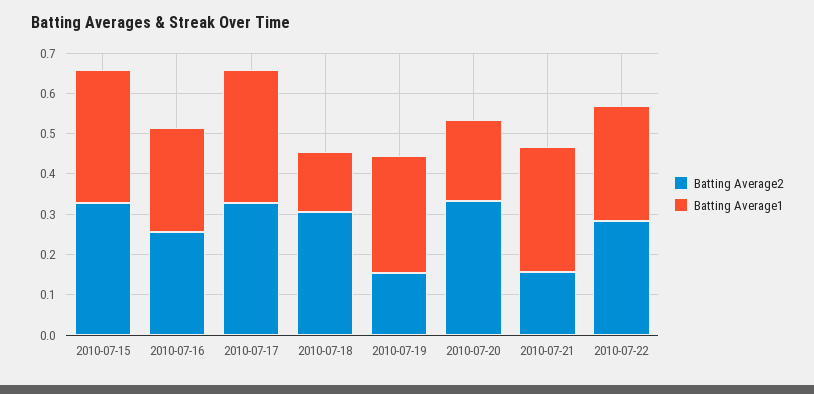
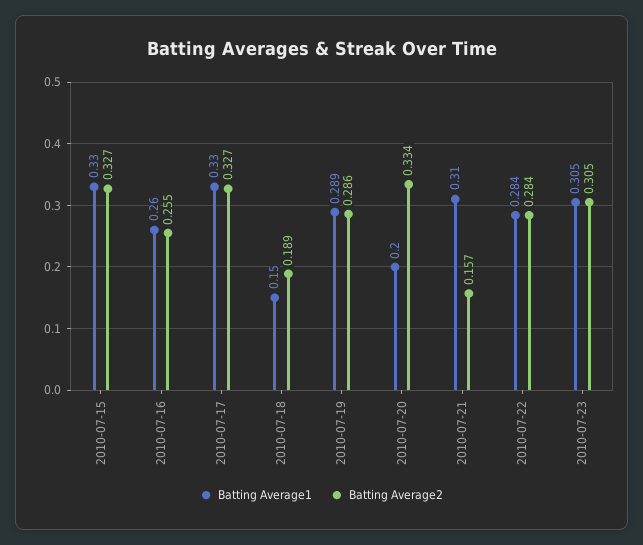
Batting Average2, 2010-07-18: 0.3 -> 0.189
Batting Average2, 2010-07-19: 0.16 -> 0.286
Batting Average1, 2010-07-23: none -> 0.305
Batting Average2, 2010-07-23: none -> 0.305

